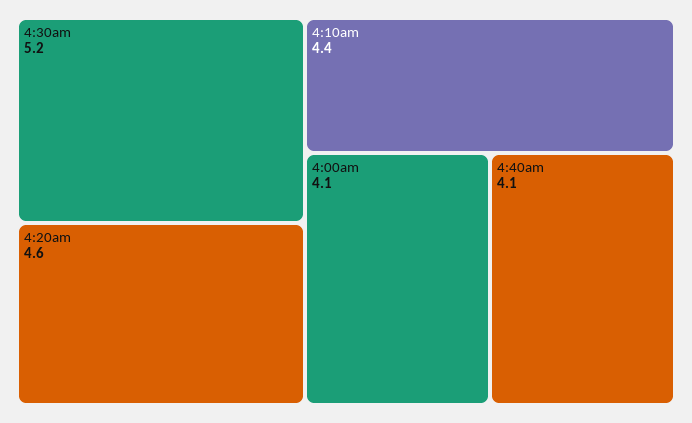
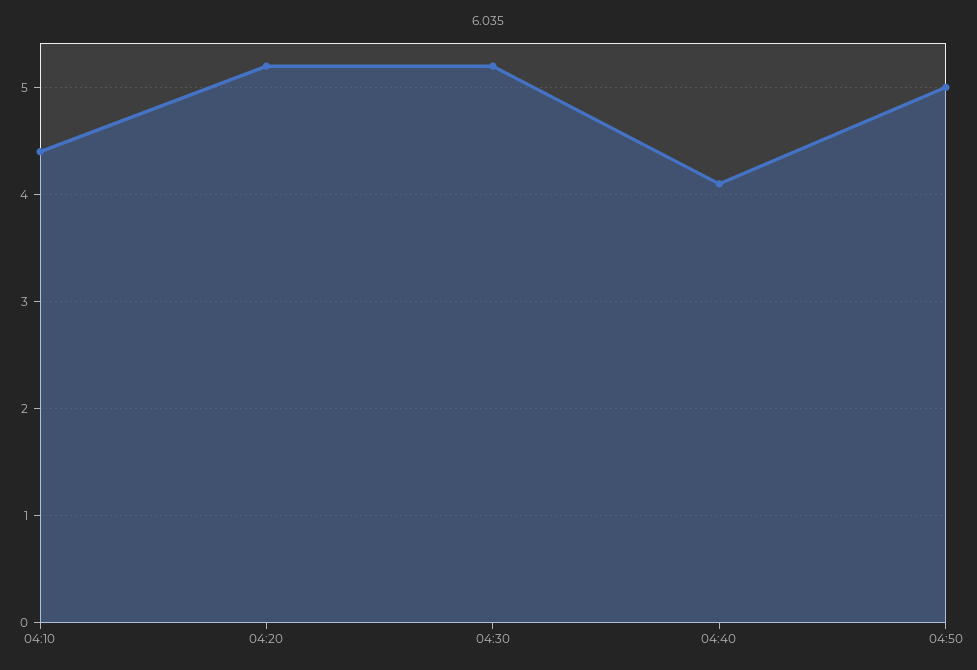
4:20am: 4.6 -> 5.2
4:00am: 4.1 -> none
04:50: none -> 5

